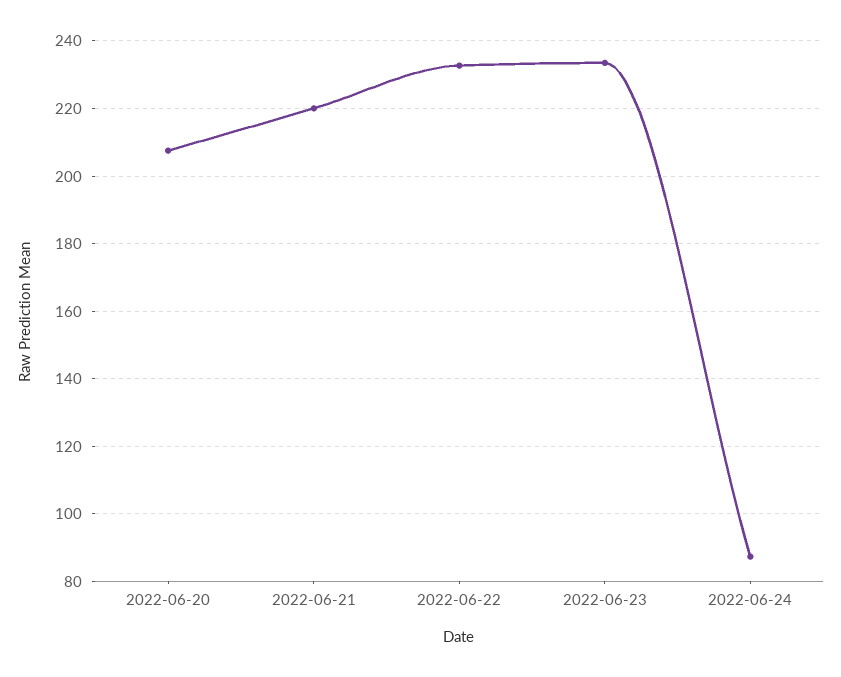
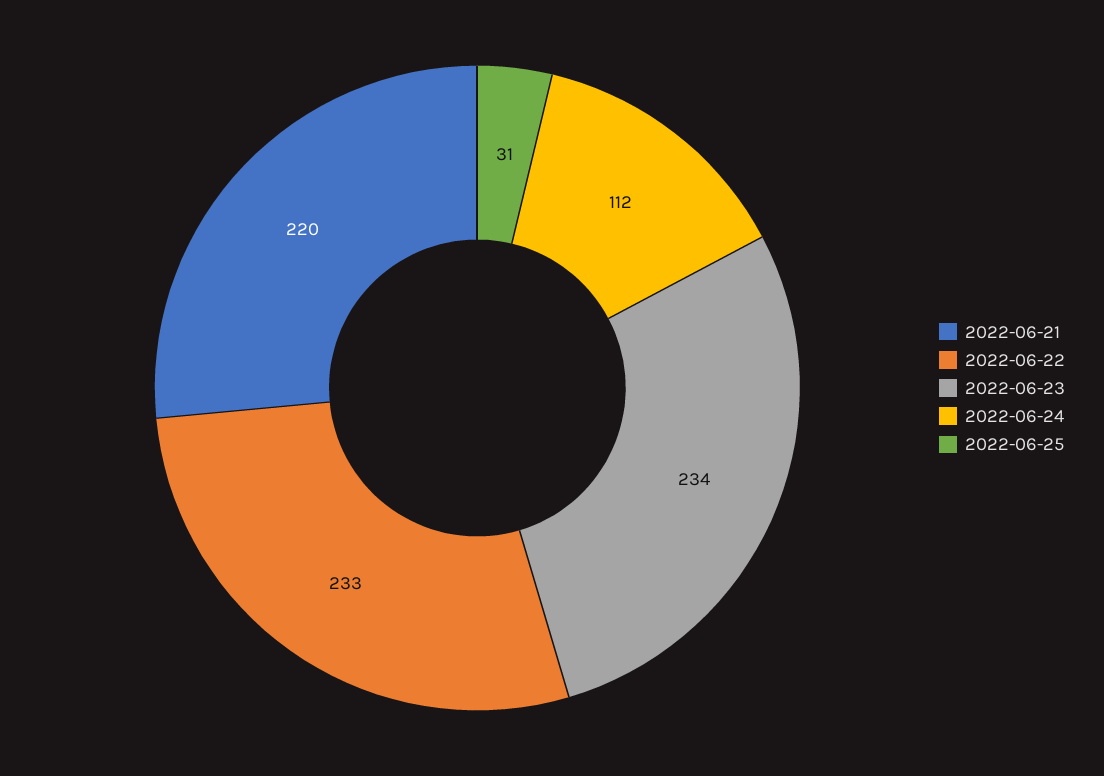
2022-06-20: 208 -> none
2022-06-24: 88 -> 112
2022-06-25: none -> 31

